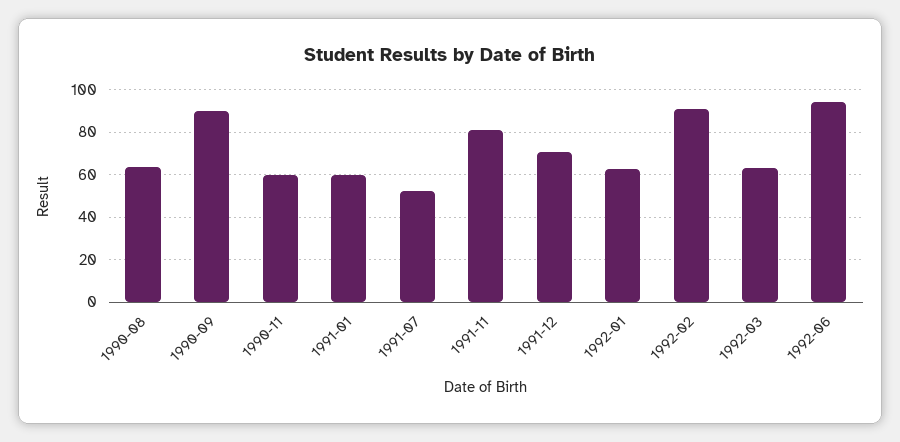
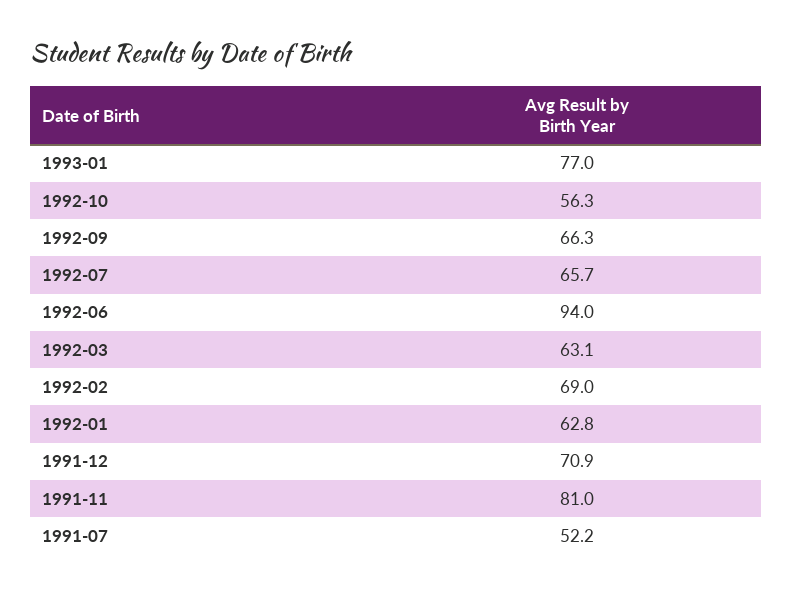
1990-08: 65 -> none
1990-09: 90 -> none
1990-11: 60 -> none
1991-01: 60 -> none
1992-02: 90 -> 69
1993-01: none -> 77
1992-10: none -> 56.3
1992-09: none -> 66.3
1992-07: none -> 65.7

